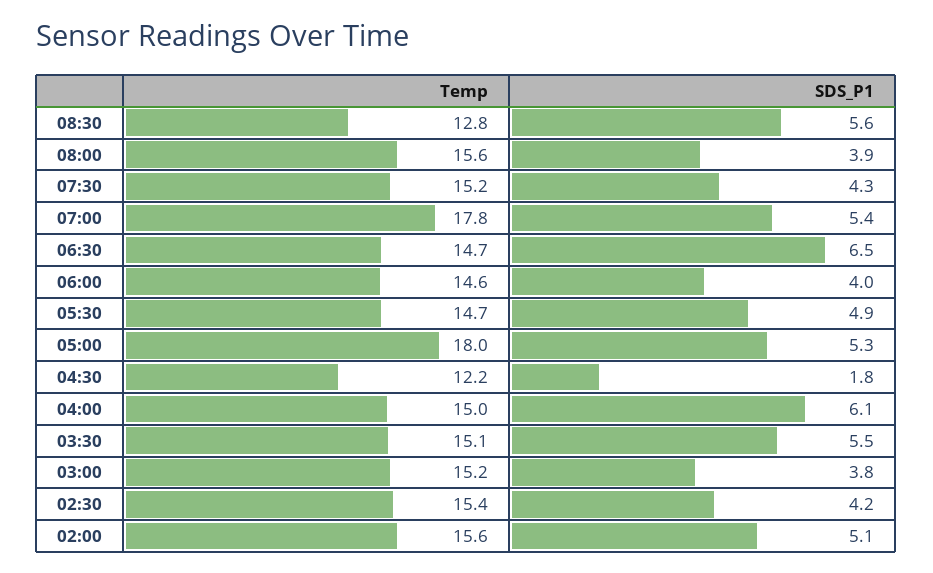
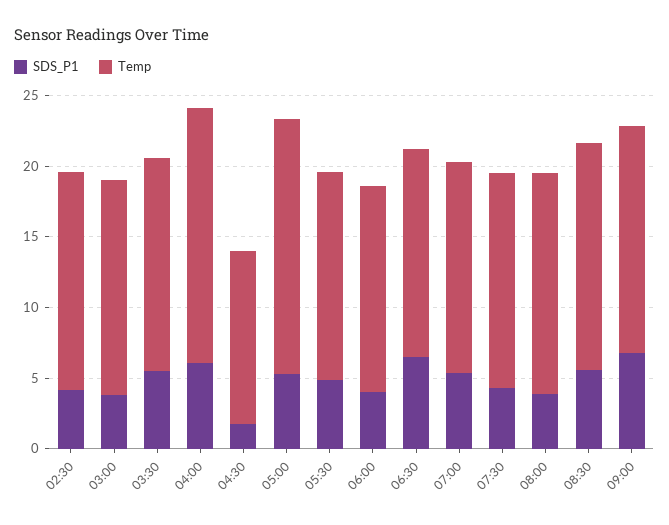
Temp, 08:30: 12.8 -> 16
Temp, 07:00: 17.8 -> 15
Temp, 04:00: 15 -> 18
Temp, 02:00: 15.6 -> none
SDS_P1, 02:00: 5.1 -> none
SDS_P1, 09:00: none -> 7
Temp, 09:00: none -> 16

